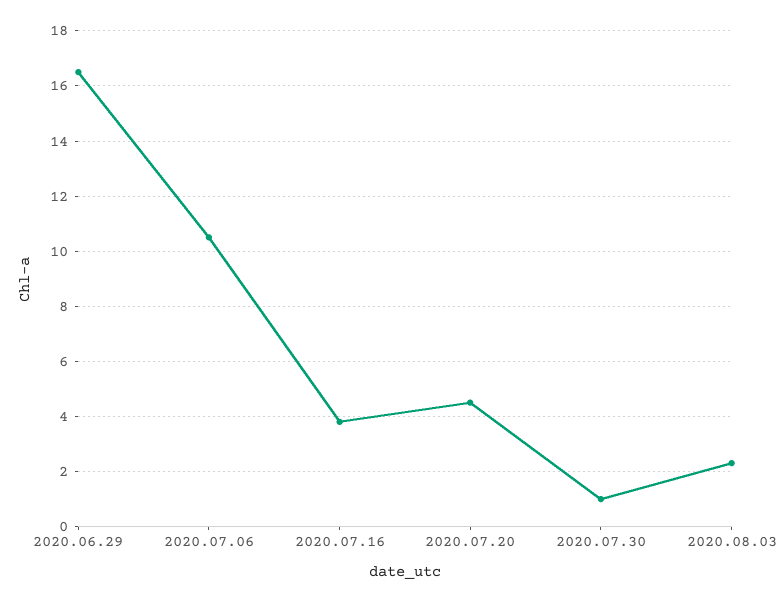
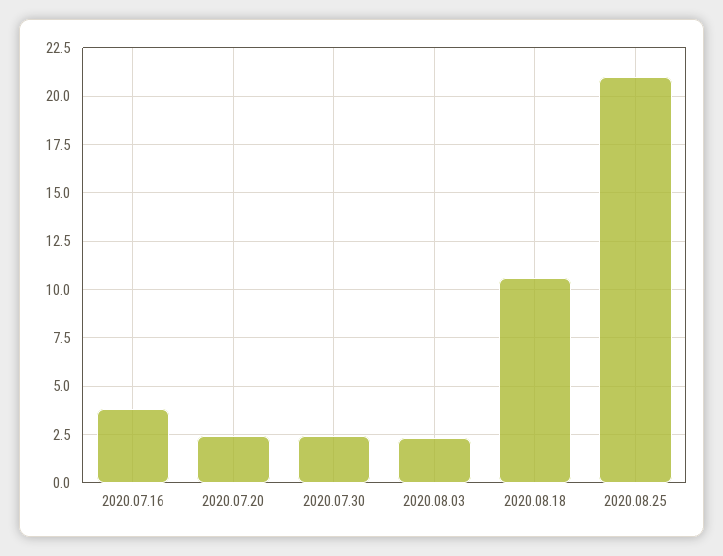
2020.06.29: 16.5 -> none
2020.07.06: 10.5 -> none
2020.07.20: 4.5 -> 2.5
2020.07.30: 1 -> 2.5
2020.08.18: none -> 10.5
2020.08.25: none -> 21

